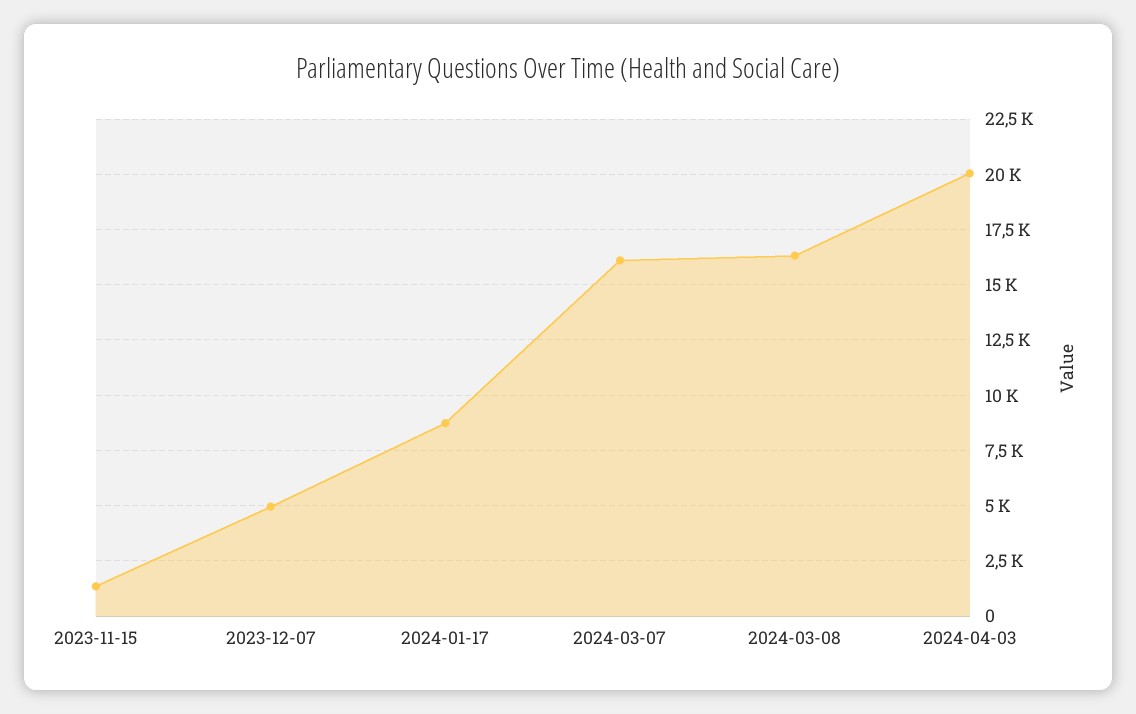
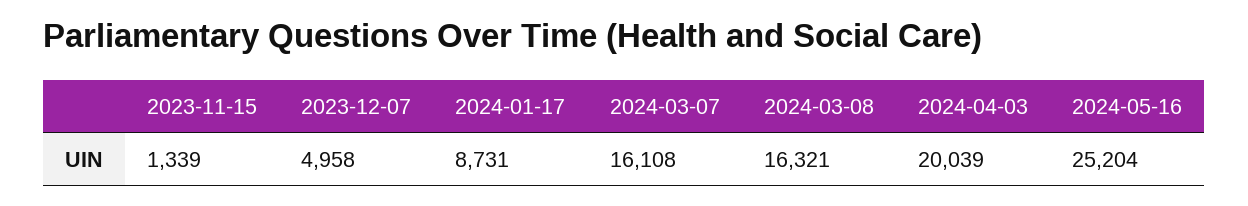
2024-05-16: none -> 25204

